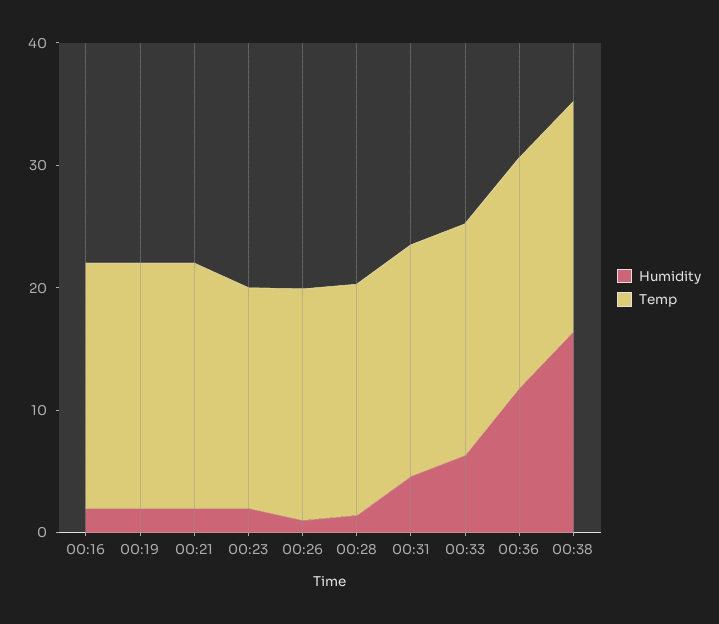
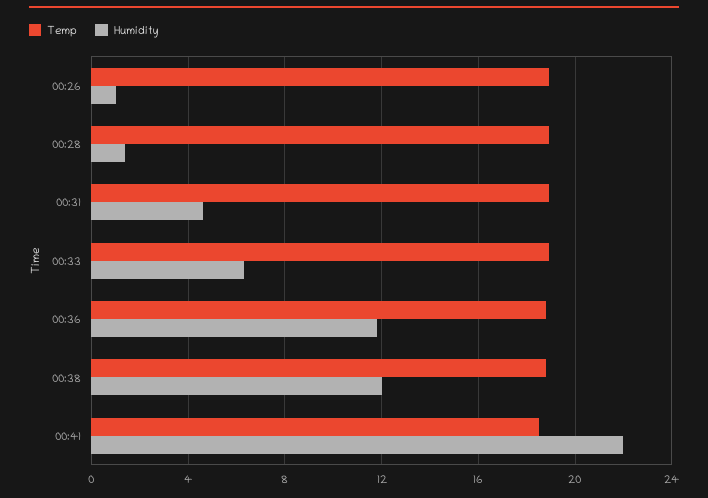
Humidity, 00:16: 2 -> none
Temp, 00:16: 20 -> none
Humidity, 00:19: 2 -> none
Temp, 00:19: 20 -> none
Humidity, 00:21: 2 -> none
Temp, 00:21: 20 -> none
Humidity, 00:23: 2 -> none
Temp, 00:23: 18 -> none
Humidity, 00:38: 16 -> 12
Temp, 00:41: none -> 18.5
Humidity, 00:41: none -> 22

